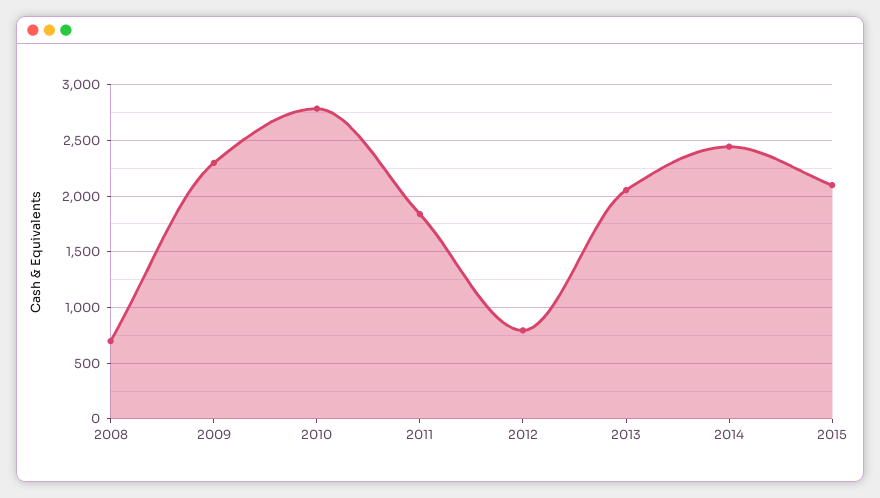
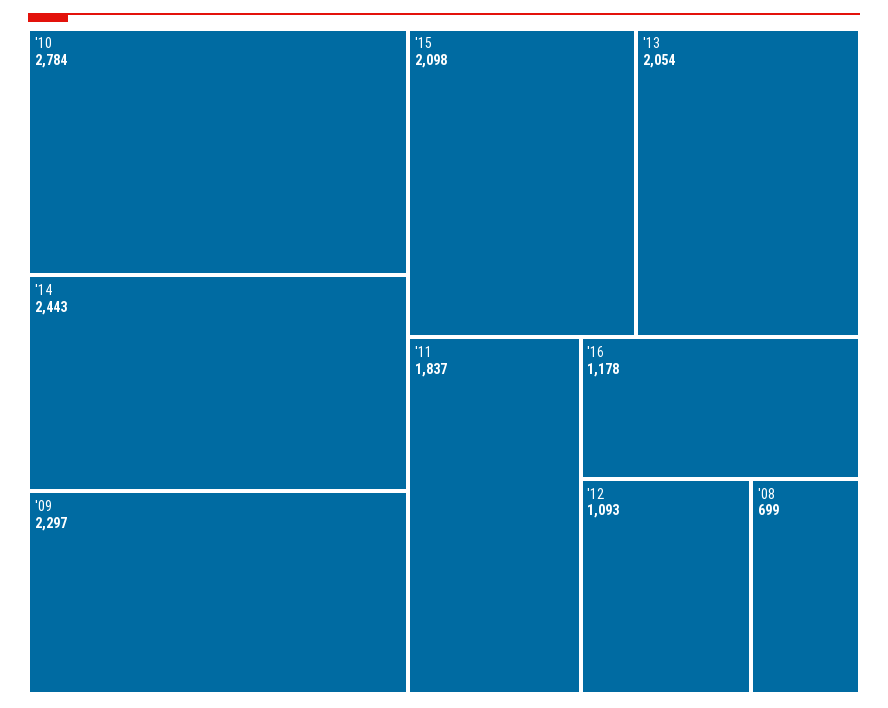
2012: 800 -> 1093
'16: none -> 1178

